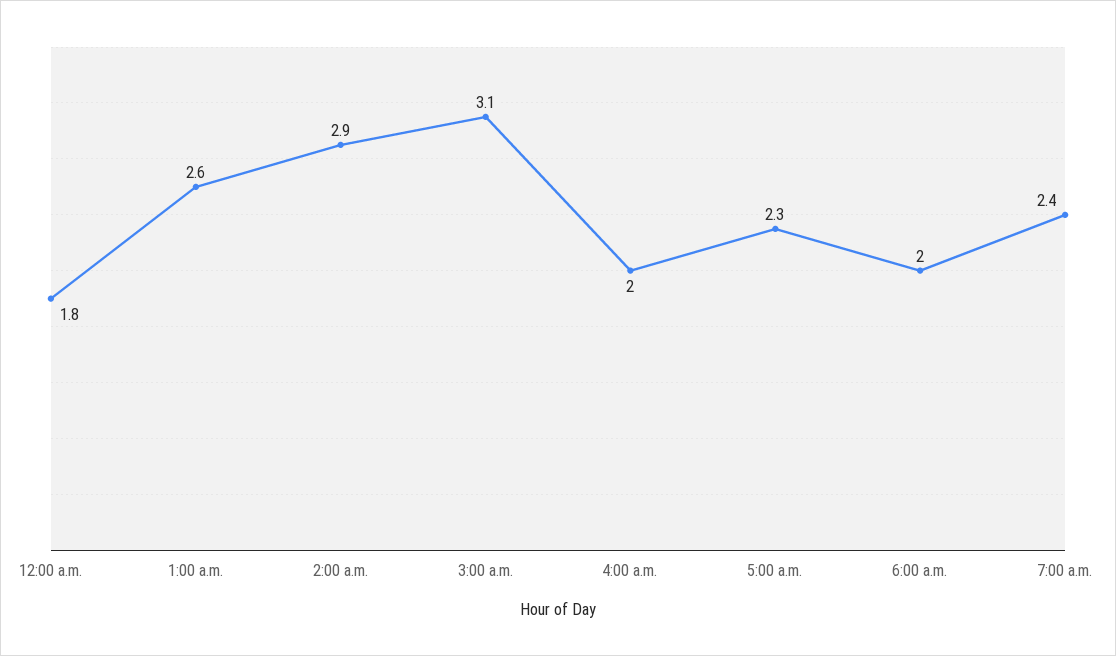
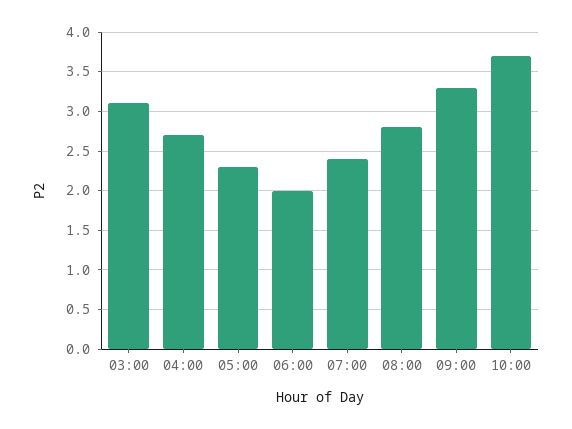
12:00 a.m.: 1.8 -> none
1:00 a.m.: 2.6 -> none
2:00 a.m.: 2.9 -> none
4:00 a.m.: 2 -> 2.7
08:00: none -> 2.8
09:00: none -> 3.3
10:00: none -> 3.7

